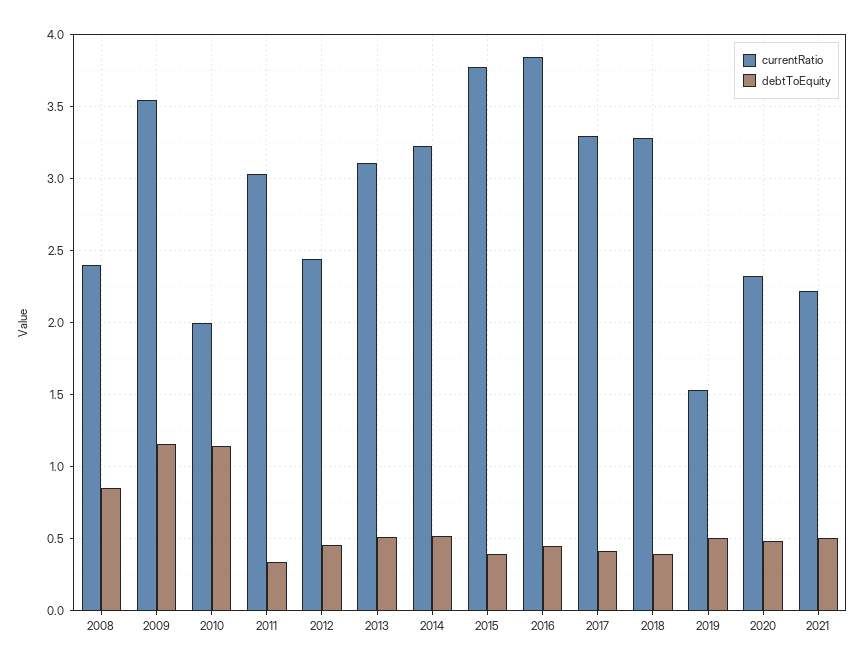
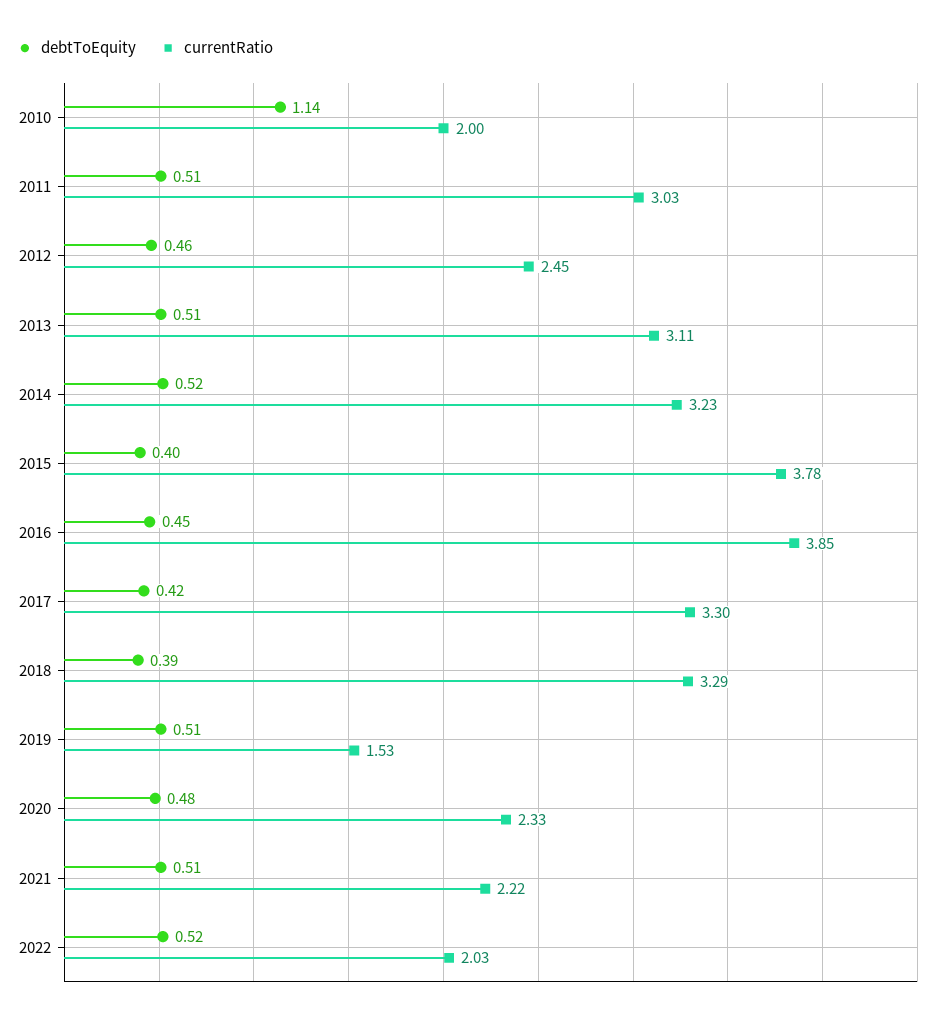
currentRatio, 2008: 2.4 -> none
debtToEquity, 2008: 0.85 -> none
currentRatio, 2009: 3.55 -> none
debtToEquity, 2009: 1.15 -> none
debtToEquity, 2011: 0.35 -> 0.51
debtToEquity, 2022: none -> 0.52
currentRatio, 2022: none -> 2.03

